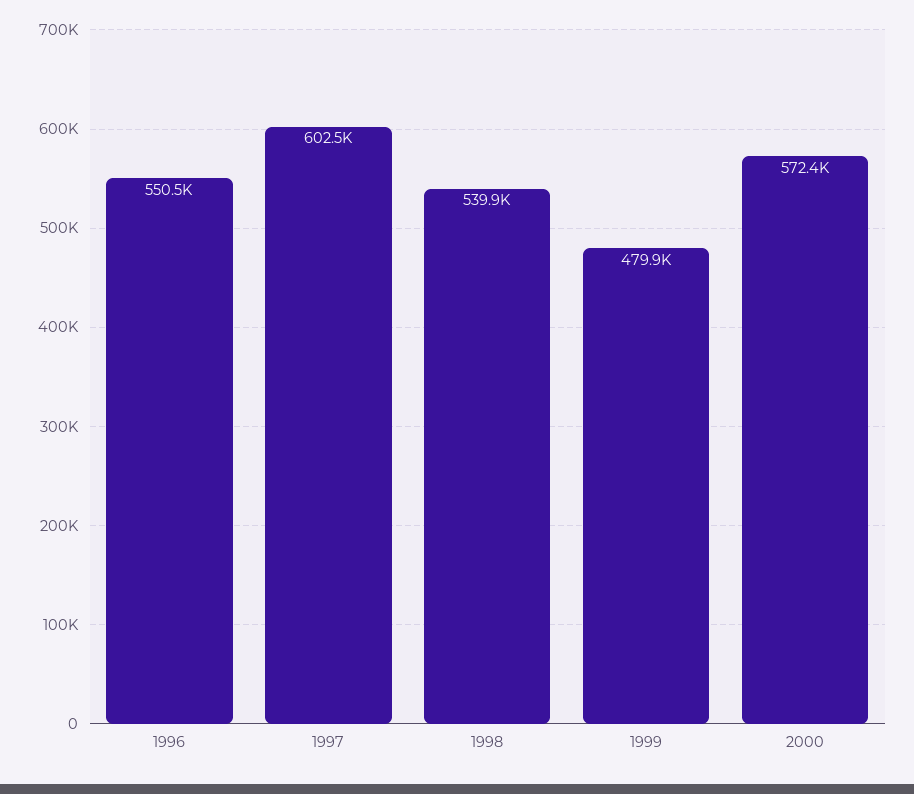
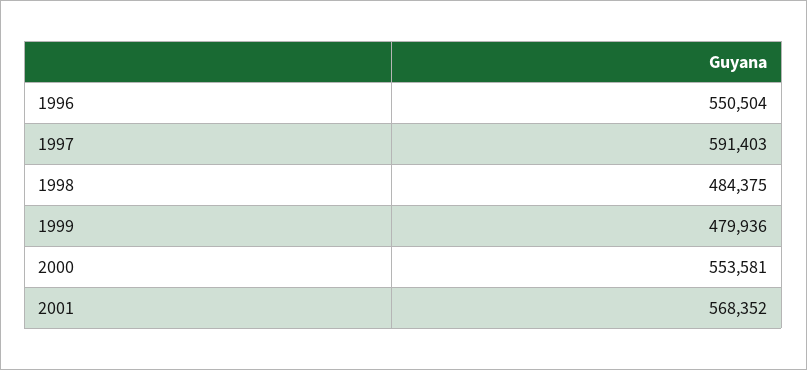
1997: 602500 -> 591403
1998: 539900 -> 484375
2000: 572400 -> 553581
2001: none -> 568352

